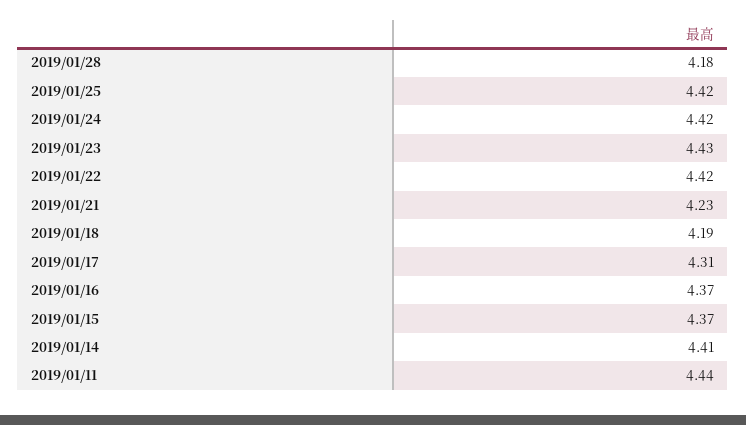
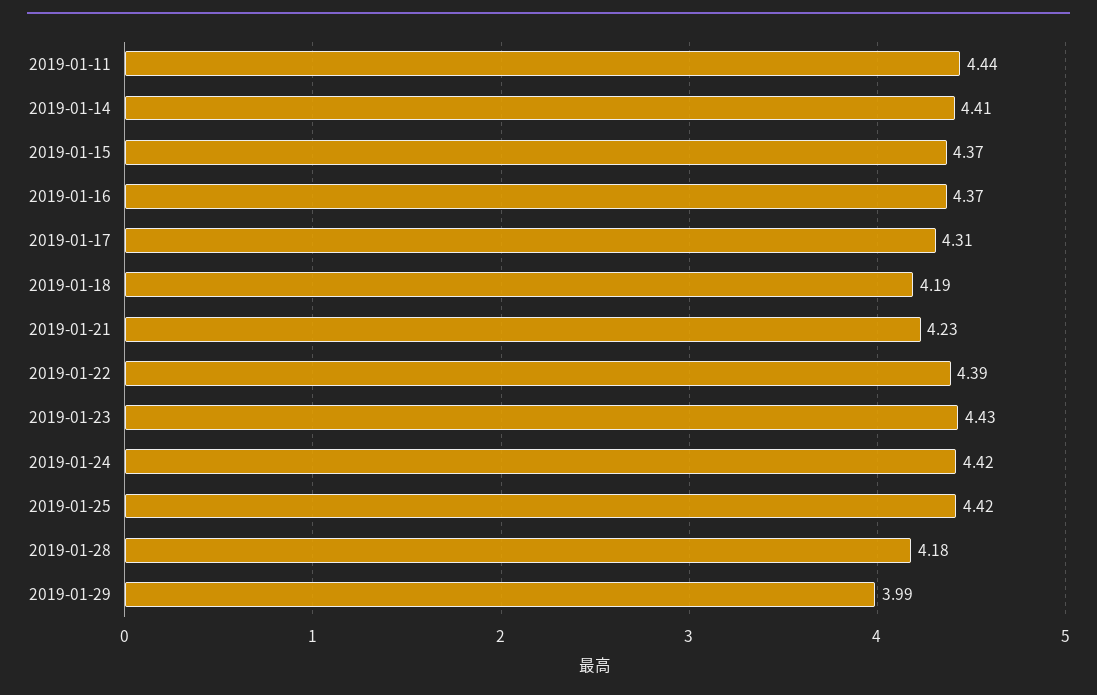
2019/01/22: 4.42 -> 4.39
2019-01-29: none -> 3.99

